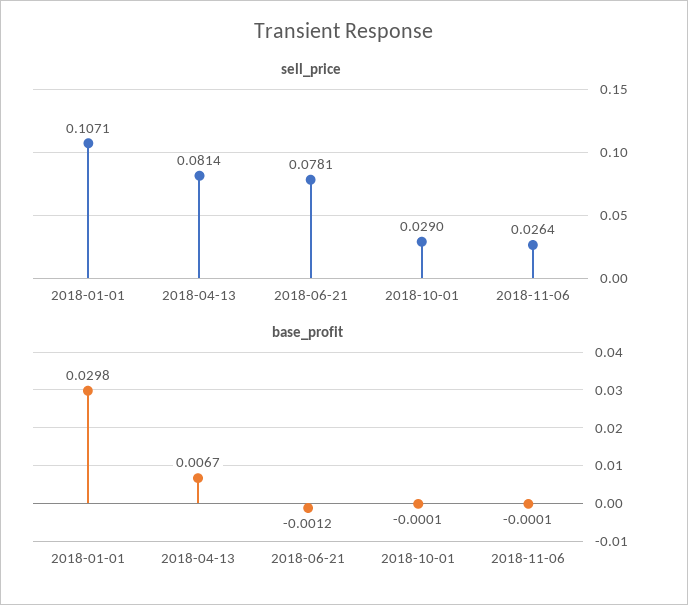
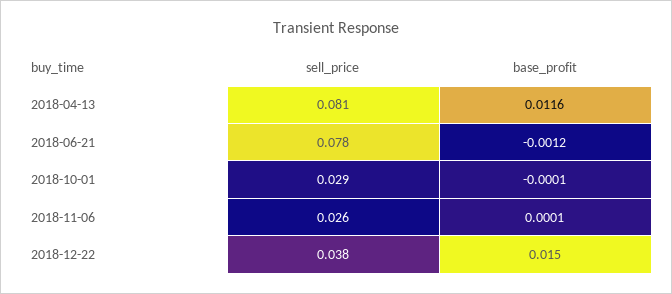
sell_price, 2018-01-01: 0.1071 -> none
base_profit, 2018-01-01: 0.0298 -> none
base_profit, 2018-04-13: 0.0067 -> 0.0116
base_profit, 2018-11-06: -0.0001 -> 0.0001
sell_price, 2018-12-22: none -> 0.038
base_profit, 2018-12-22: none -> 0.015

